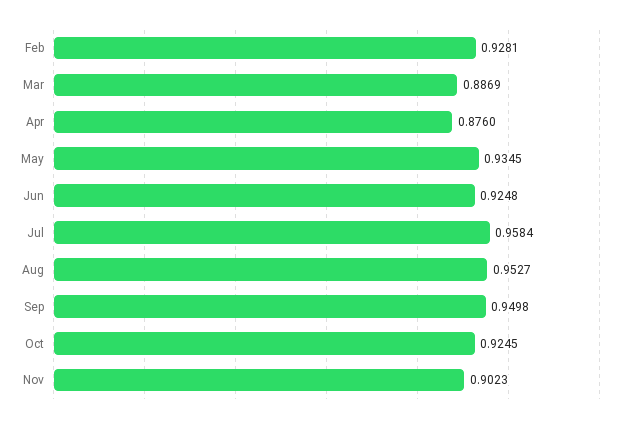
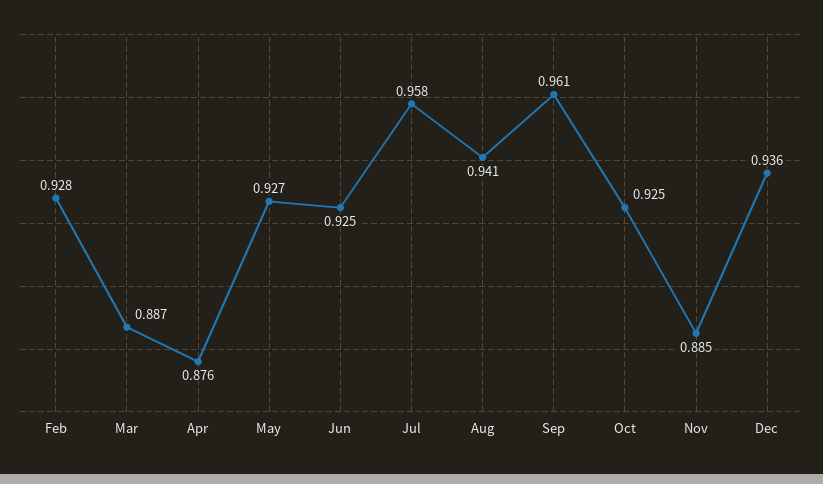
May: 0.9345 -> 0.927
Aug: 0.9527 -> 0.941
Sep: 0.9498 -> 0.961
Nov: 0.9023 -> 0.885
Dec: none -> 0.936

